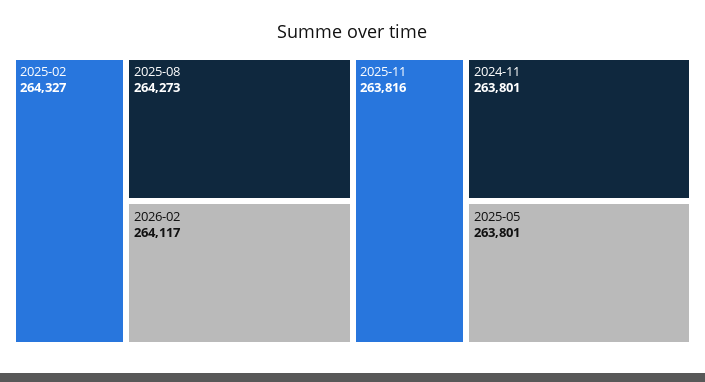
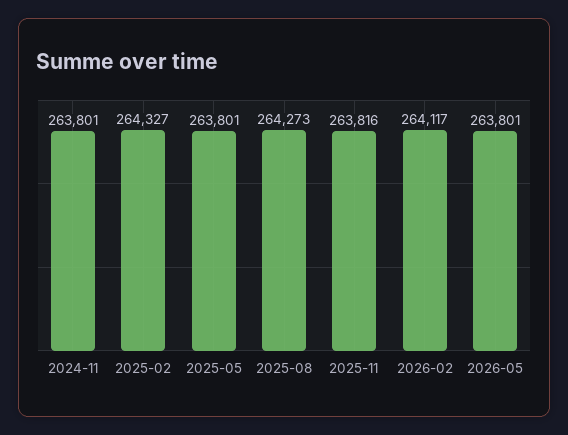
2026-05: none -> 263801

